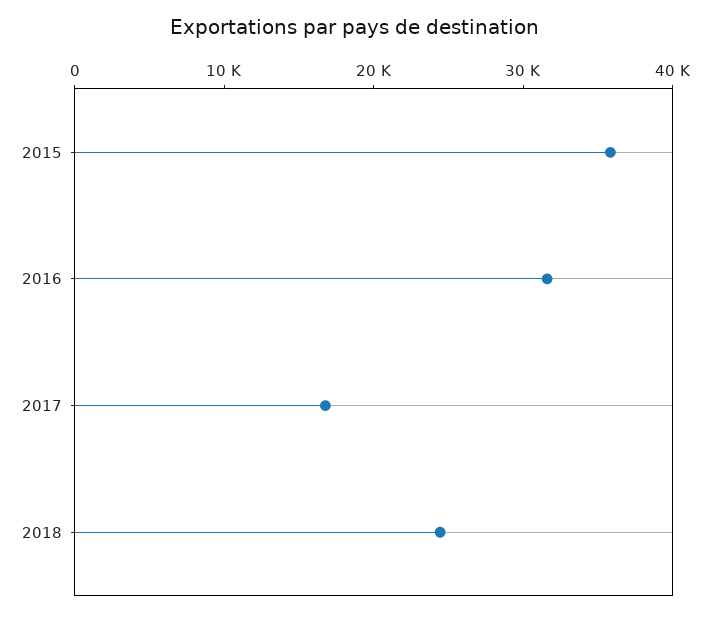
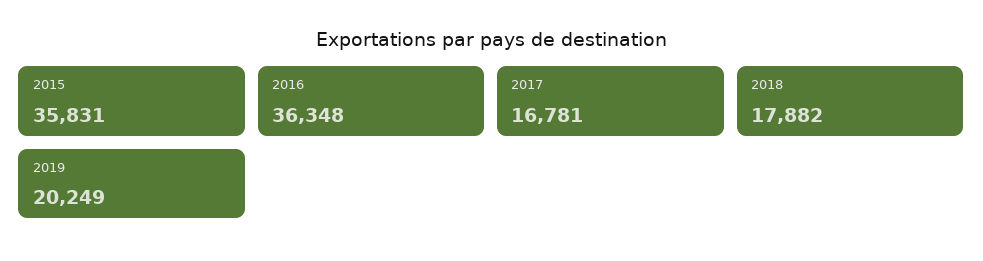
2016: 32000 -> 36348
2018: 24000 -> 17882
2019: none -> 20249

